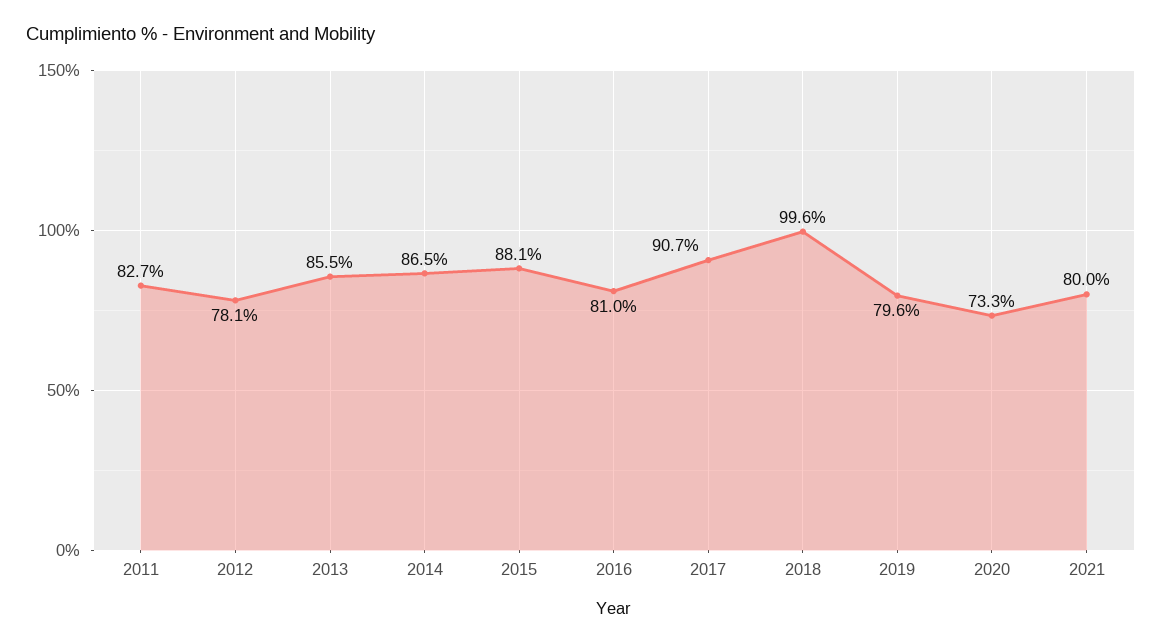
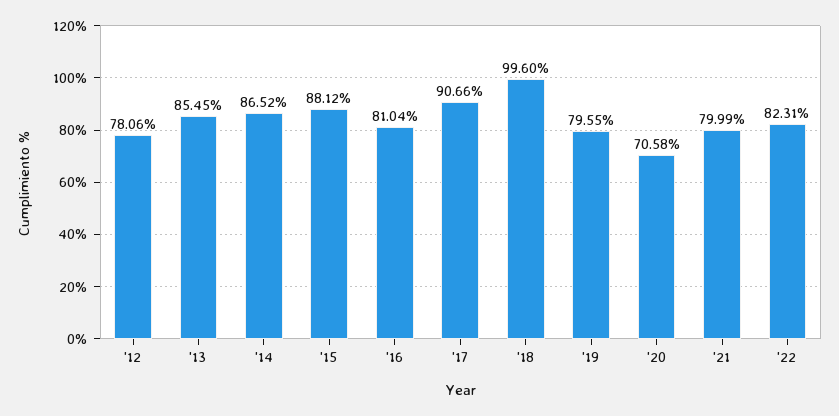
2011: 82.7 -> none
2020: 73.3 -> 70.58
'22: none -> 82.31

